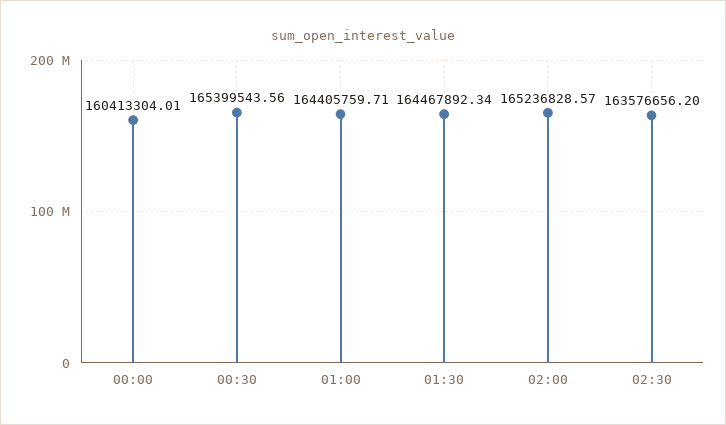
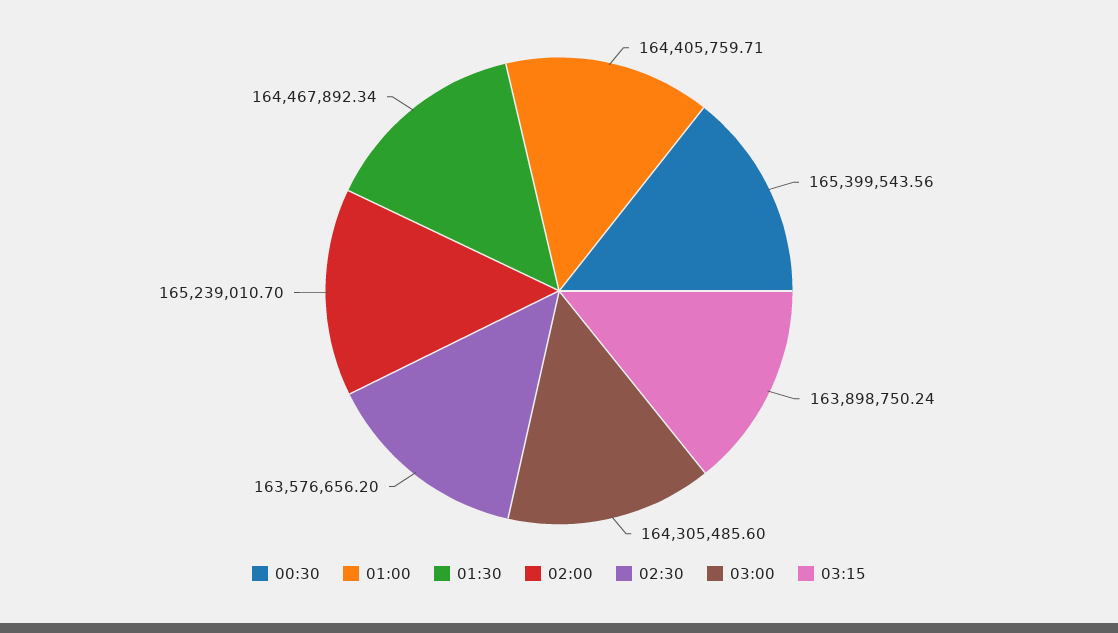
00:00: 160413304.01 -> none
02:00: 165236828.57 -> 165239010.7
03:00: none -> 164305485.6
03:15: none -> 163898750.24

